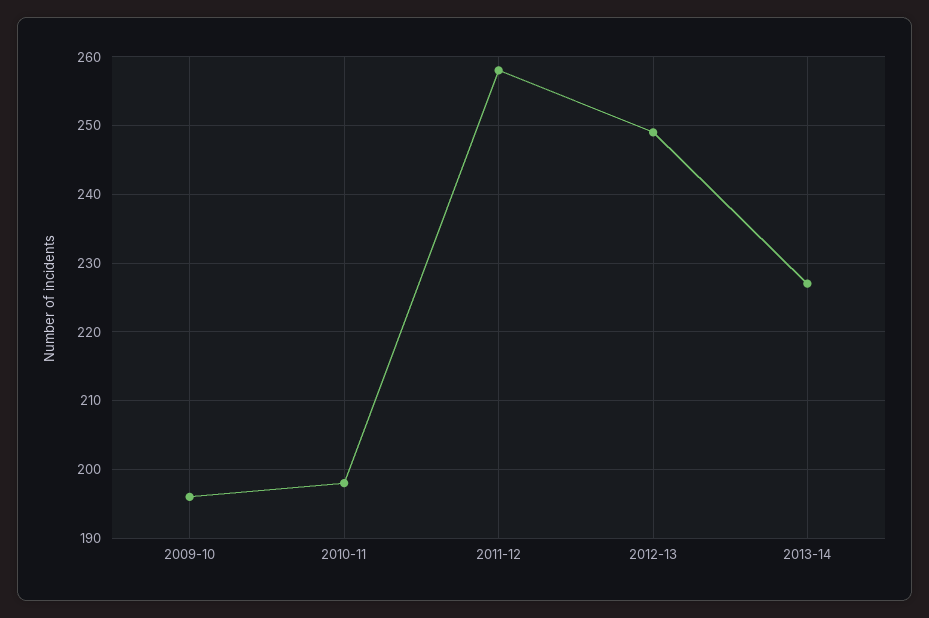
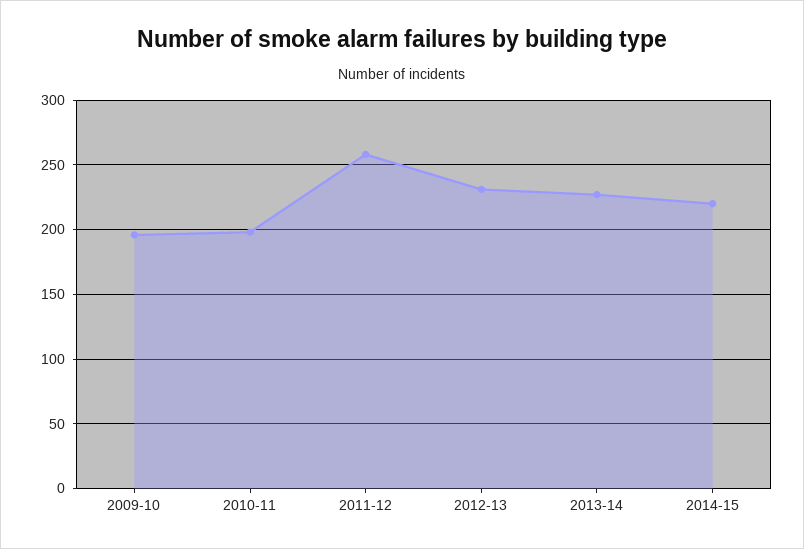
2012-13: 249 -> 230
2014-15: none -> 220

